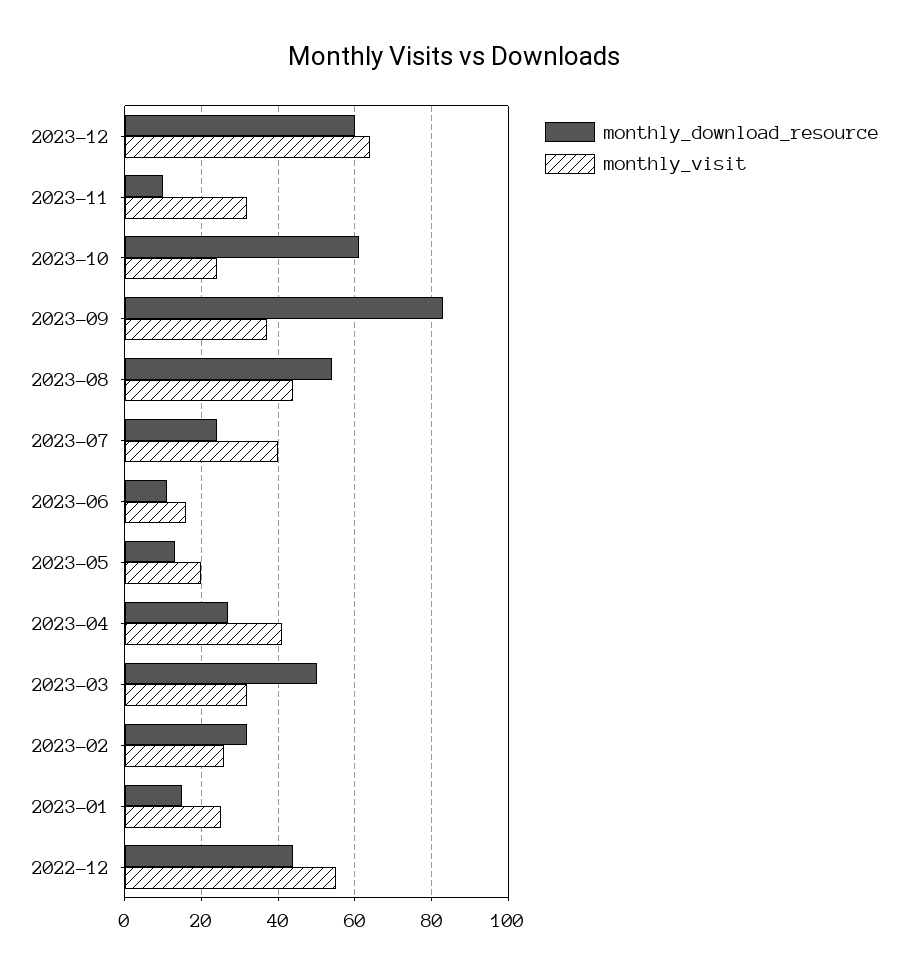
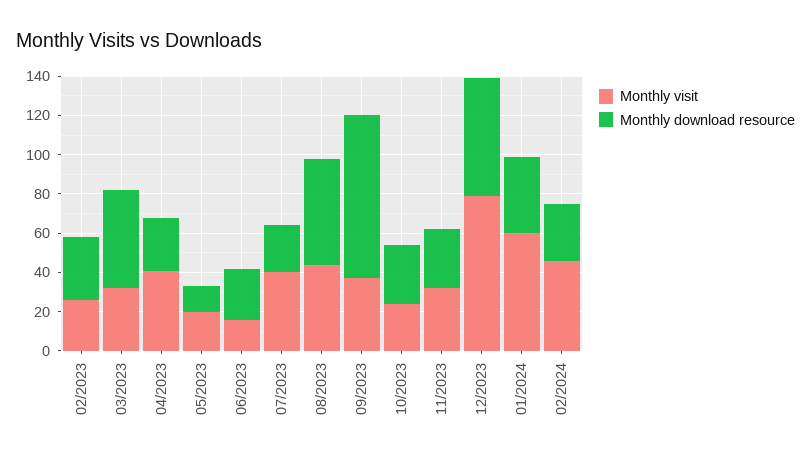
monthly_visit, 2023-12: 65 -> 80
monthly_download_resource, 2023-11: 10 -> 30
monthly_download_resource, 2023-10: 60 -> 30
monthly_download_resource, 2023-06: 10 -> 25
monthly_download_resource, 2023-01: 15 -> none
monthly_visit, 2023-01: 25 -> none
monthly_download_resource, 2022-12: 45 -> none
monthly_visit, 2022-12: 55 -> none
monthly_visit, 01/2024: none -> 60
monthly_download_resource, 01/2024: none -> 40
monthly_visit, 02/2024: none -> 45
monthly_download_resource, 02/2024: none -> 30

